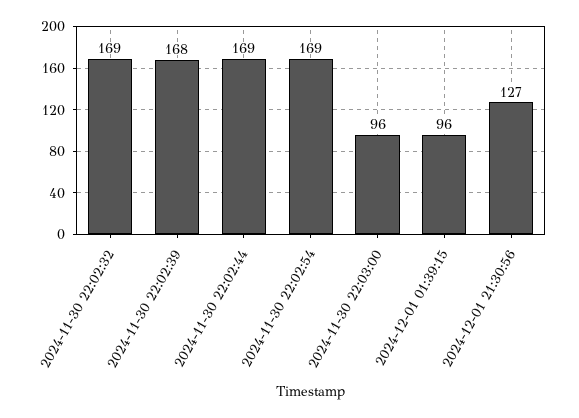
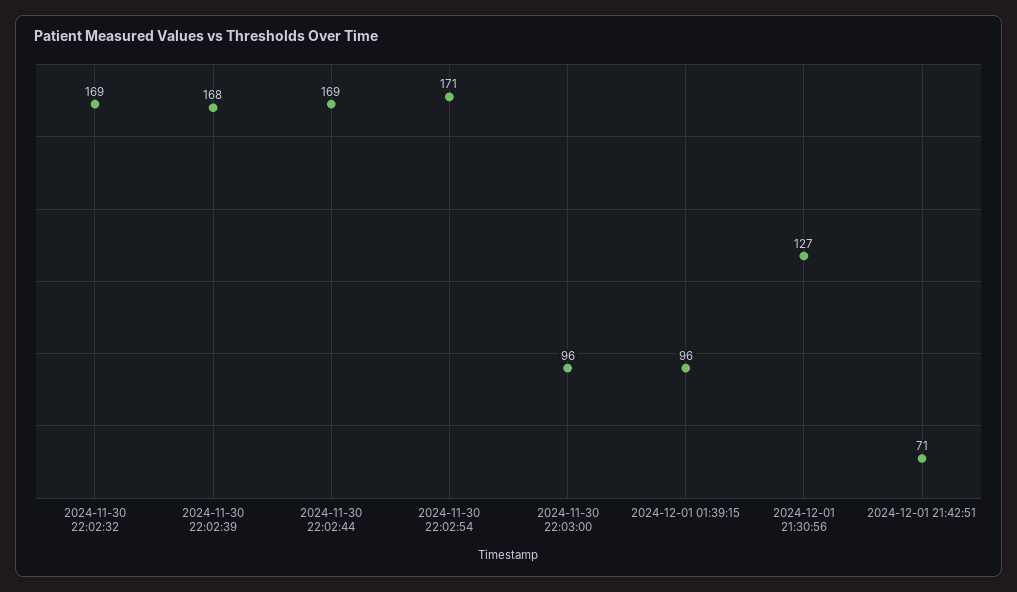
2024-11-30 22:02:54: 169 -> 171
2024-12-01 21:42:51: none -> 71

